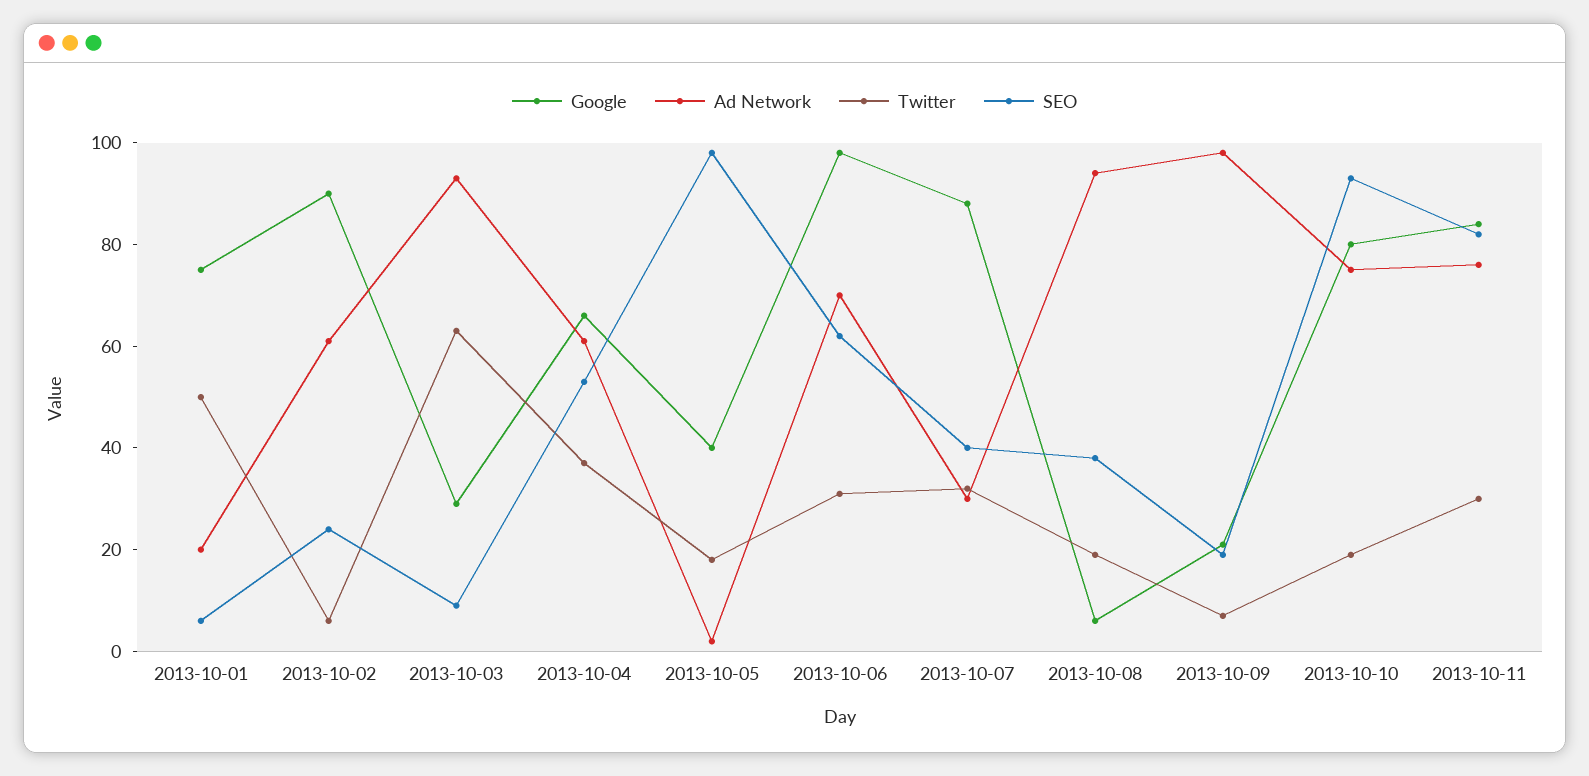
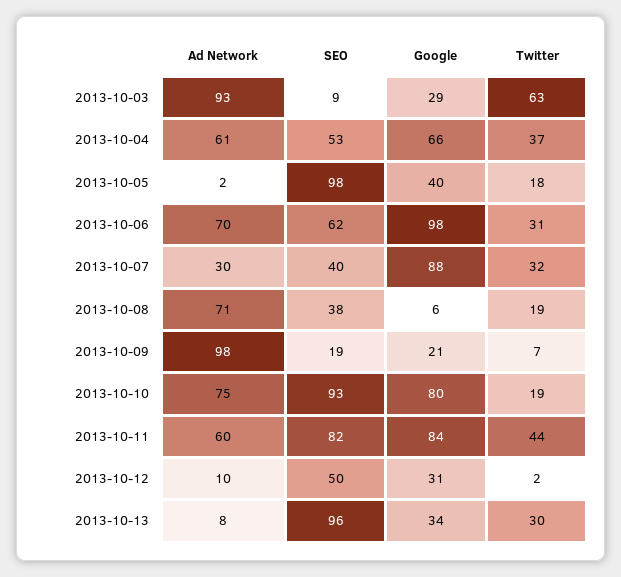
Google, 2013-10-01: 75 -> none
Ad Network, 2013-10-01: 20 -> none
Twitter, 2013-10-01: 50 -> none
SEO, 2013-10-01: 5 -> none
Google, 2013-10-02: 90 -> none
Ad Network, 2013-10-02: 60 -> none
Twitter, 2013-10-02: 5 -> none
SEO, 2013-10-02: 25 -> none
Ad Network, 2013-10-08: 95 -> 71
Ad Network, 2013-10-11: 75 -> 60
Twitter, 2013-10-11: 30 -> 44
Ad Network, 2013-10-12: none -> 10
SEO, 2013-10-12: none -> 50
Google, 2013-10-12: none -> 31
Twitter, 2013-10-12: none -> 2
Ad Network, 2013-10-13: none -> 8
SEO, 2013-10-13: none -> 96
Google, 2013-10-13: none -> 34
Twitter, 2013-10-13: none -> 30

